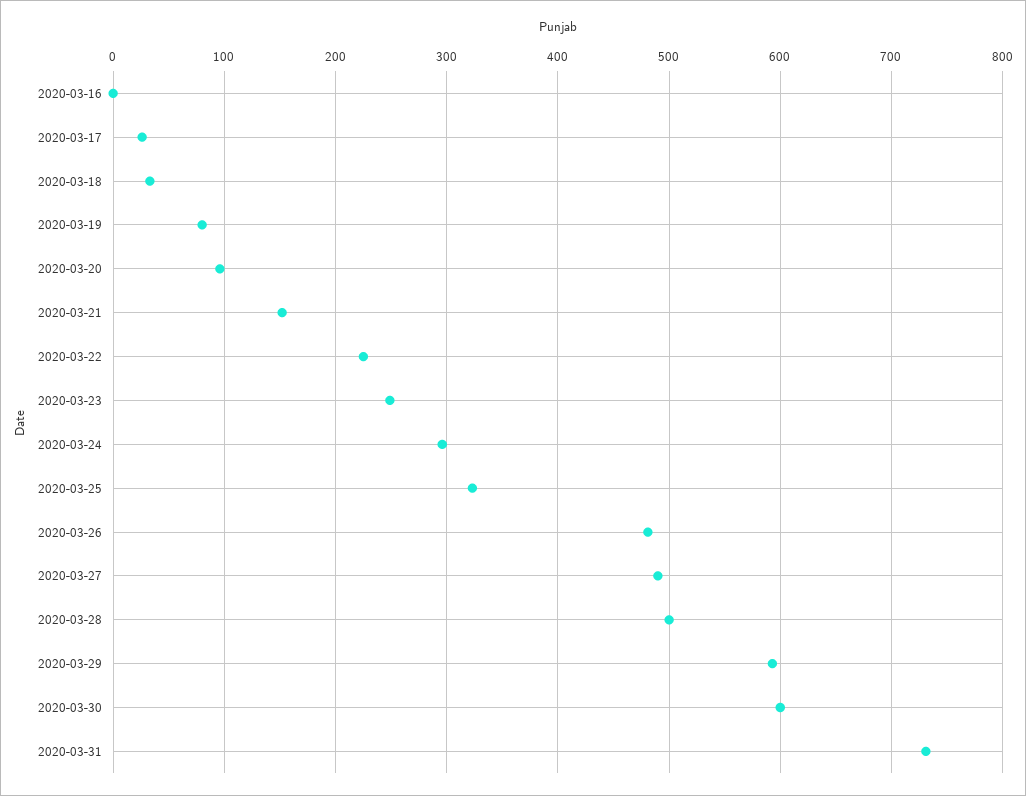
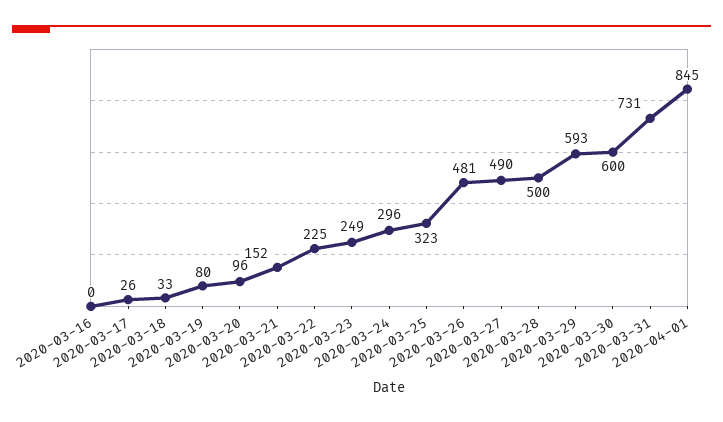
2020-04-01: none -> 845

